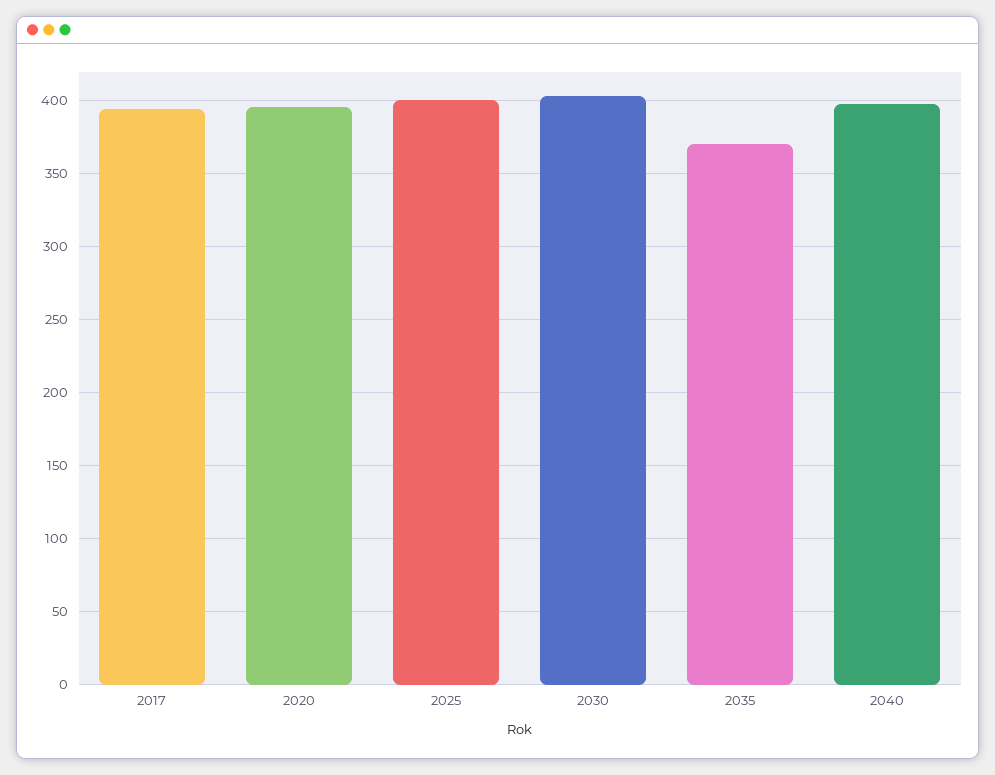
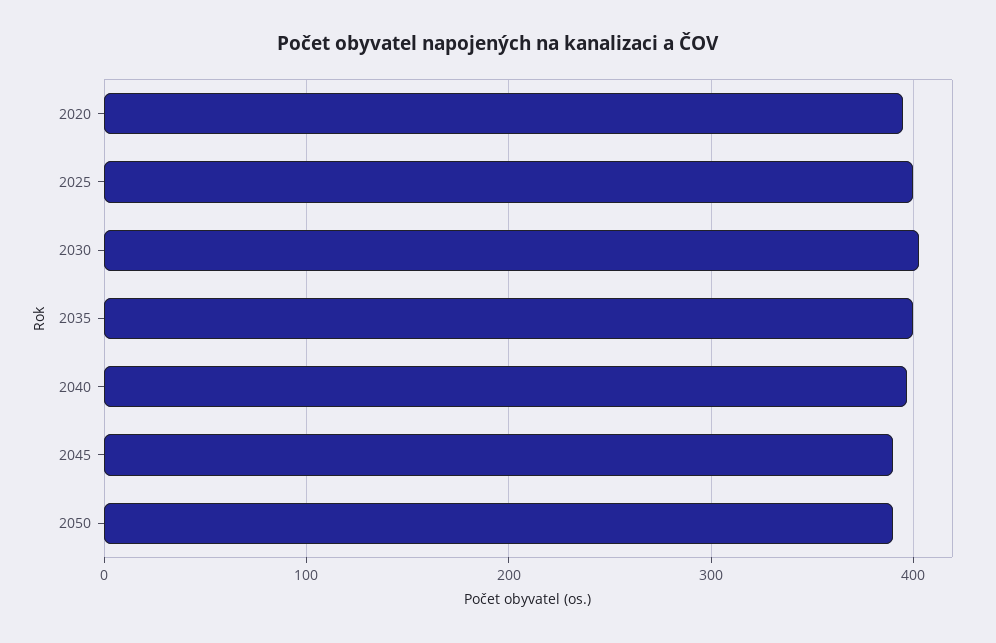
2017: 395 -> none
2035: 370 -> 400
2045: none -> 390
2050: none -> 390

